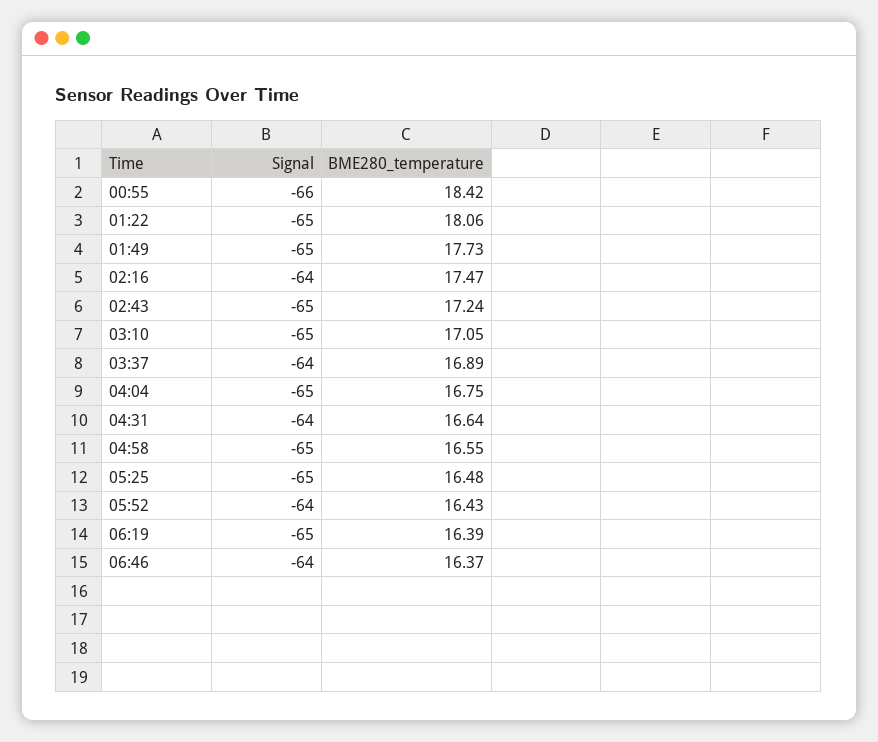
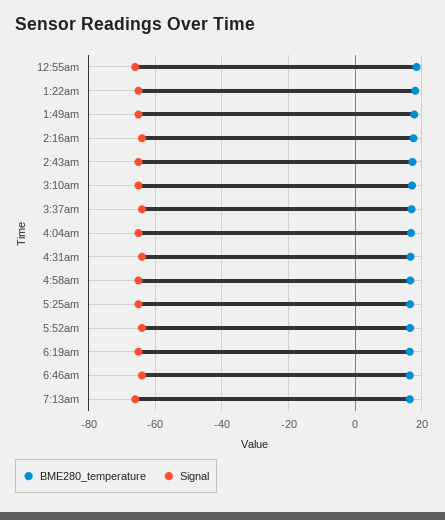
BME280_temperature, 7:13am: none -> 16
Signal, 7:13am: none -> -66

